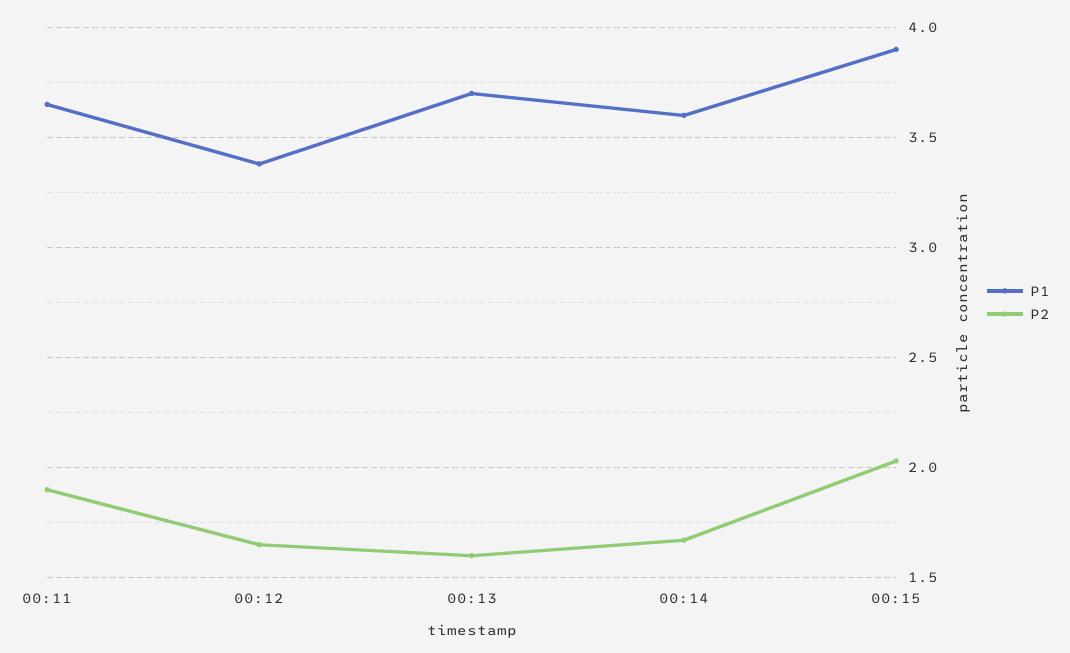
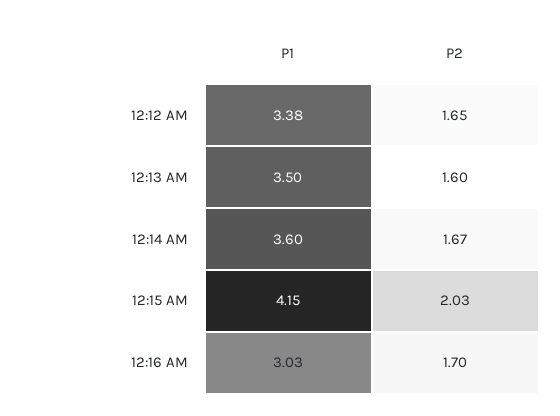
P1, 00:11: 3.65 -> none
P2, 00:11: 1.9 -> none
P1, 00:13: 3.7 -> 3.5
P1, 00:15: 3.9 -> 4.15
P1, 12:16 AM: none -> 3.03
P2, 12:16 AM: none -> 1.7

